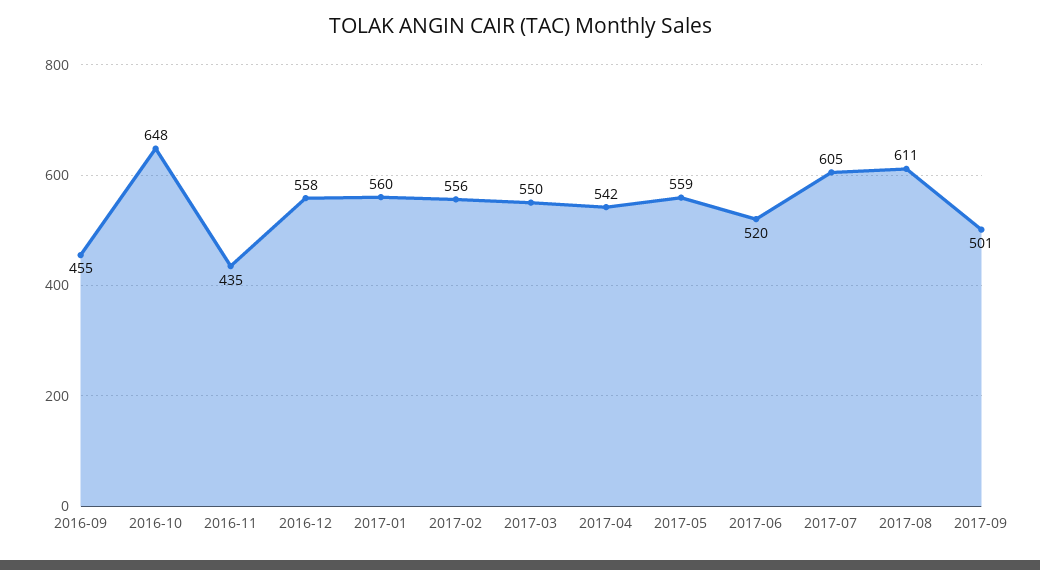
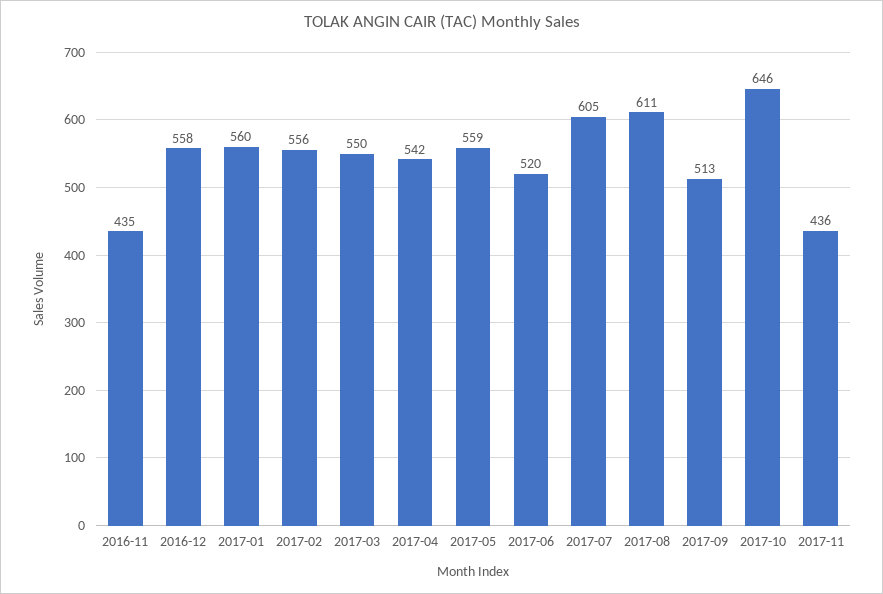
2016-09: 455 -> none
2016-10: 648 -> none
2017-09: 501 -> 513
2017-10: none -> 646
2017-11: none -> 436

